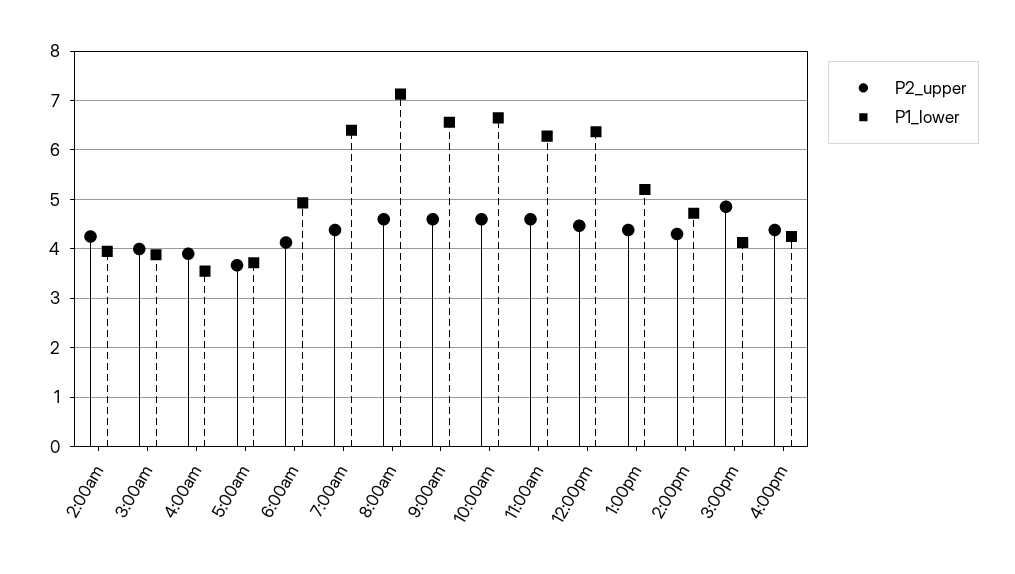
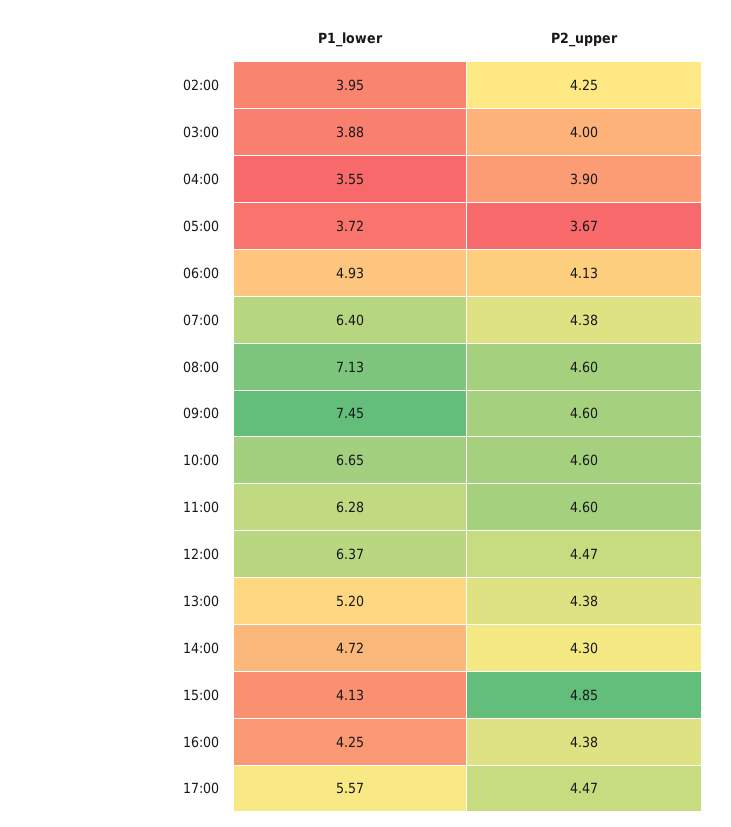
P1_lower, 9:00am: 6.6 -> 7.45
P1_lower, 17:00: none -> 5.57
P2_upper, 17:00: none -> 4.47

